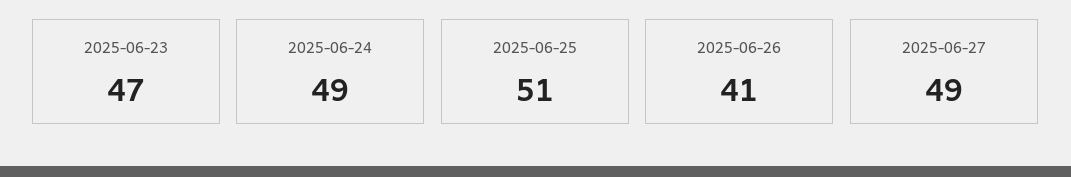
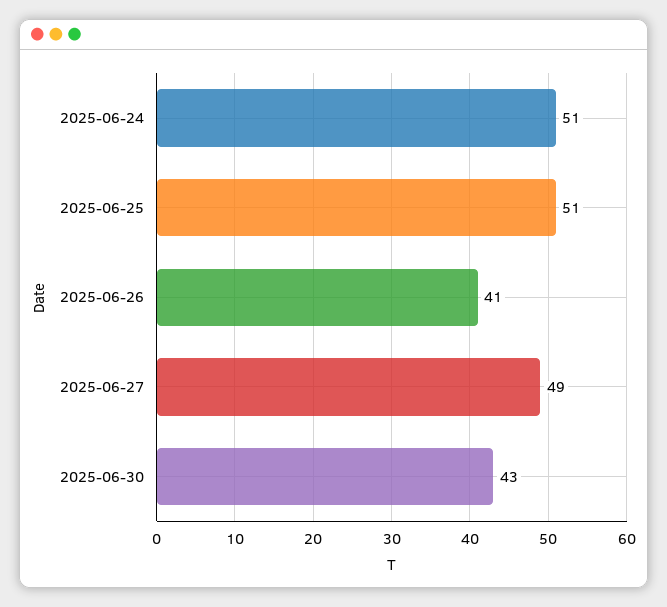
2025-06-23: 47 -> none
2025-06-24: 49 -> 51
2025-06-30: none -> 43

